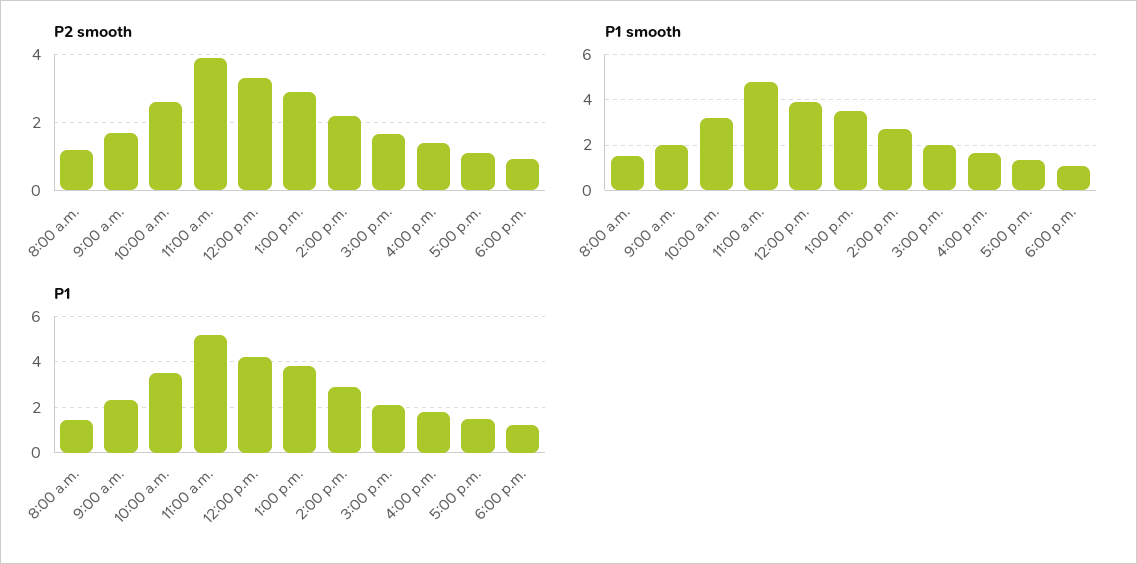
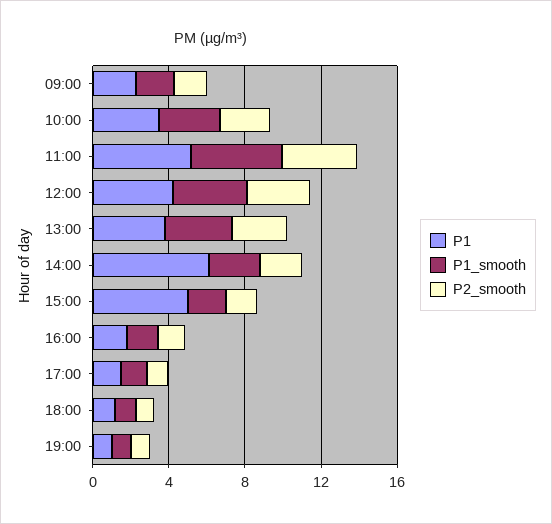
P2 smooth, 8:00 a.m.: 1.2 -> none
P1 smooth, 8:00 a.m.: 1.5 -> none
P1, 8:00 a.m.: 1.5 -> none
P1, 2:00 p.m.: 3 -> 6
P1, 3:00 p.m.: 2 -> 5
P1, 19:00: none -> 1
P1 smooth, 19:00: none -> 1
P2 smooth, 19:00: none -> 1

